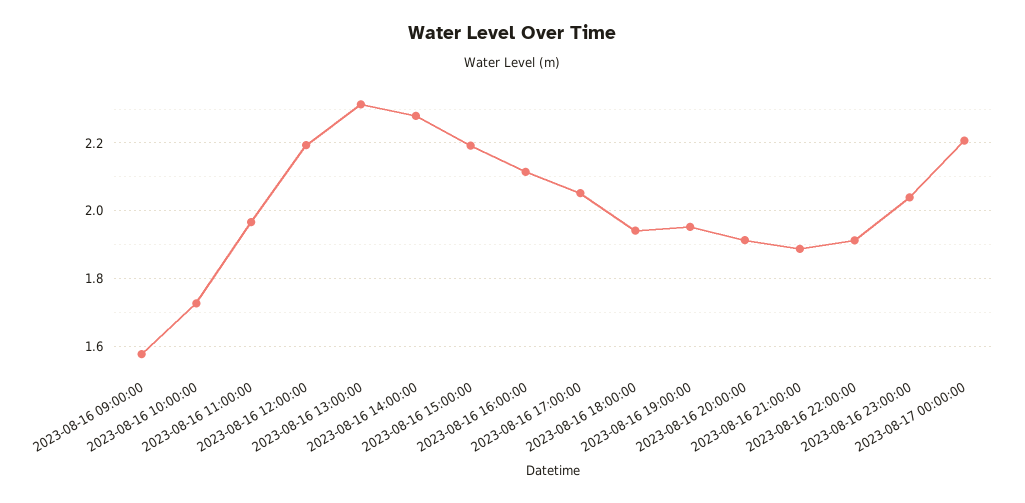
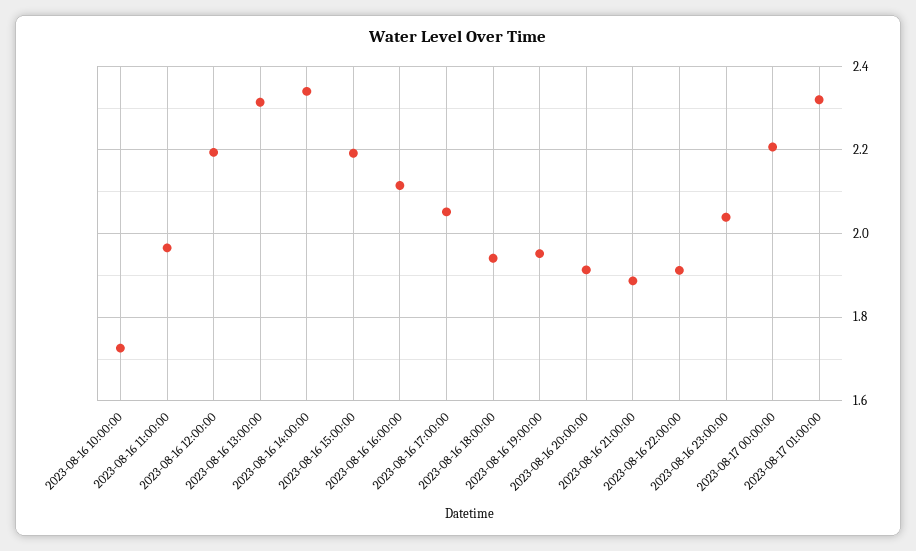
2023-08-16 09:00:00: 1.58 -> none
2023-08-16 14:00:00: 2.28 -> 2.34
2023-08-17 01:00:00: none -> 2.32

